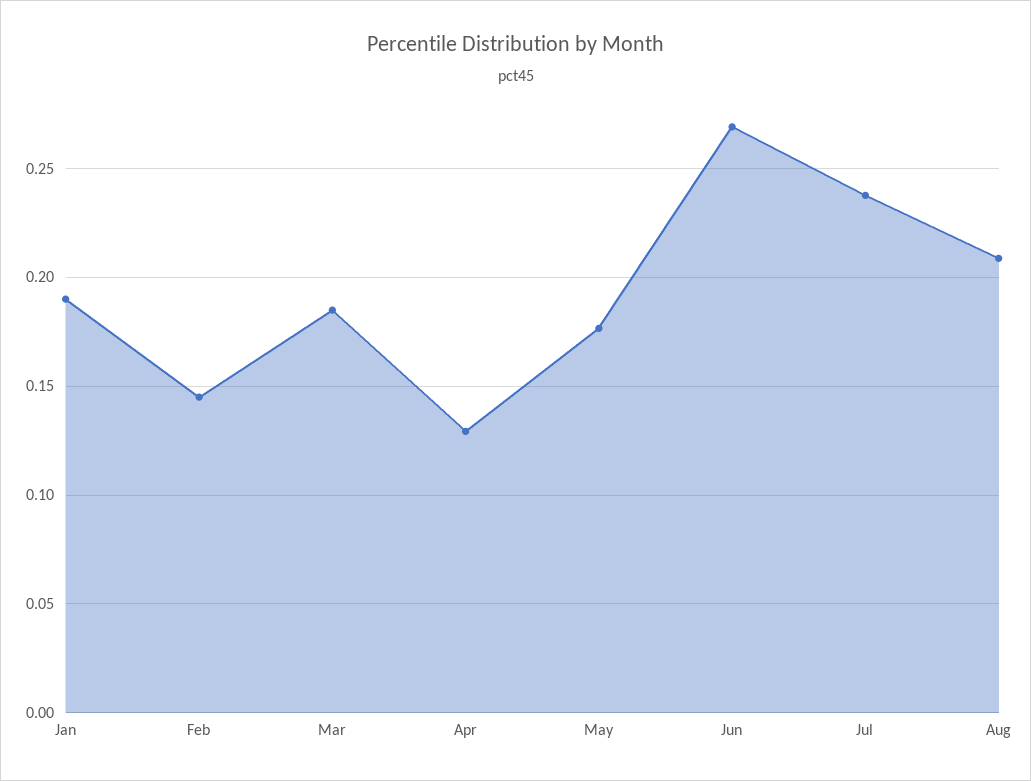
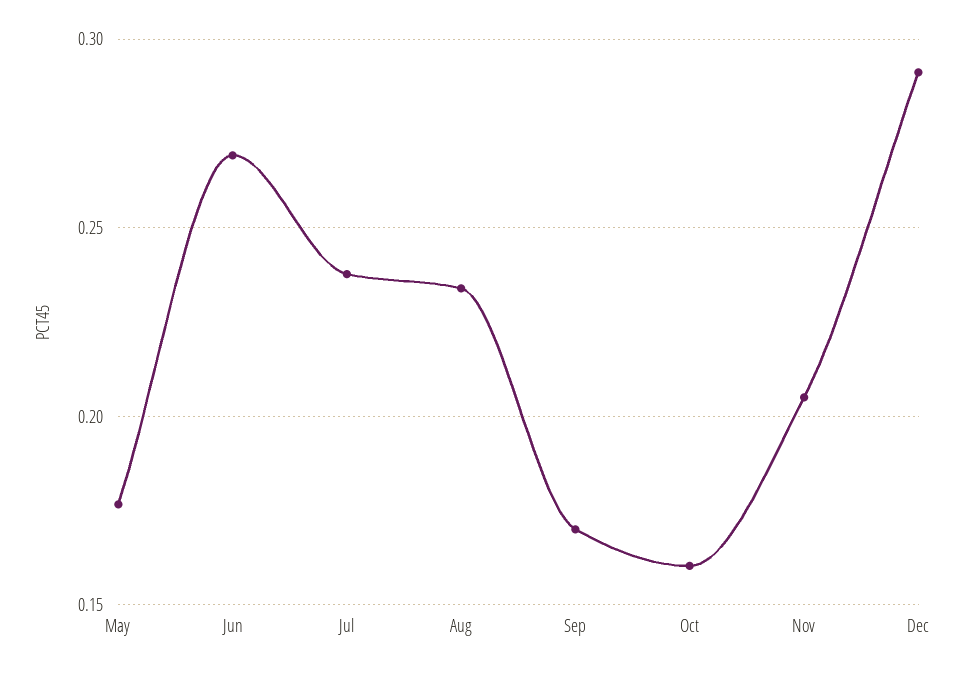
Jan: 0.19 -> none
Feb: 0.145 -> none
Mar: 0.185 -> none
Apr: 0.13 -> none
Aug: 0.21 -> 0.235
Sep: none -> 0.17
Oct: none -> 0.16
Nov: none -> 0.205
Dec: none -> 0.29

